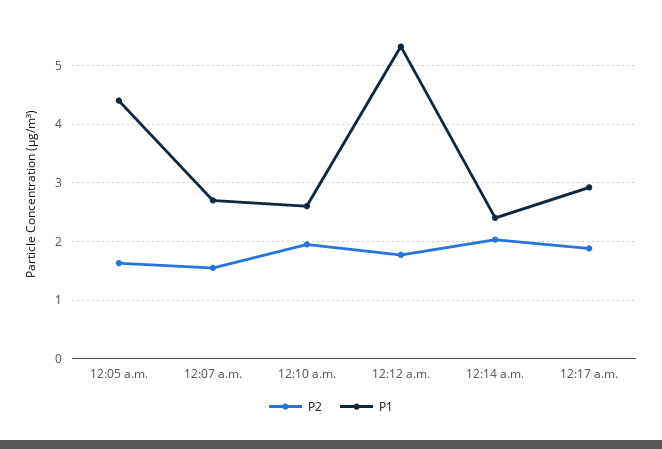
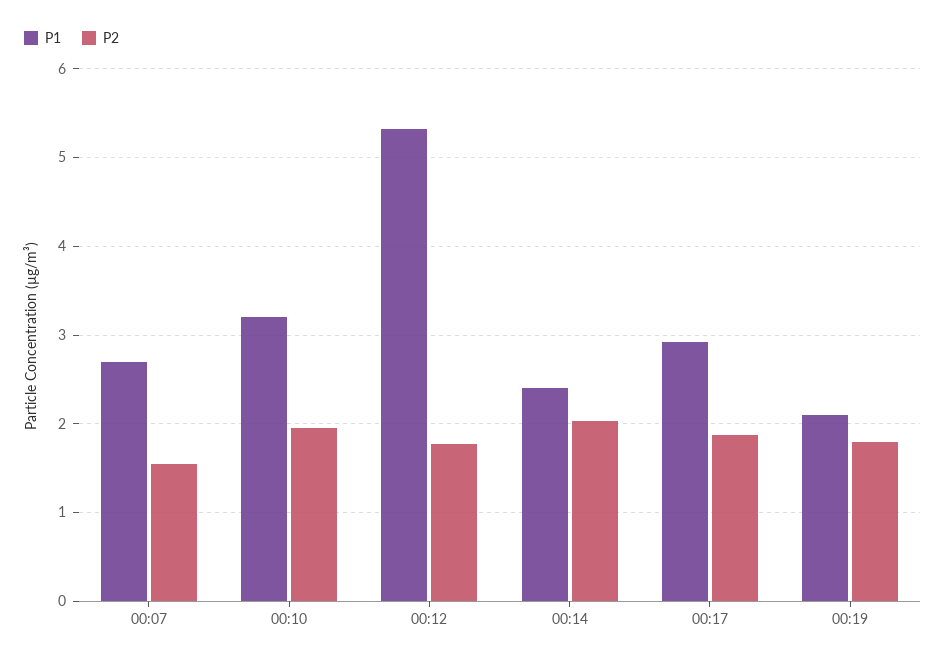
P2, 12:05 a.m.: 1.6 -> none
P1, 12:05 a.m.: 4.4 -> none
P1, 12:10 a.m.: 2.6 -> 3.2
P1, 00:19: none -> 2.1
P2, 00:19: none -> 1.8

